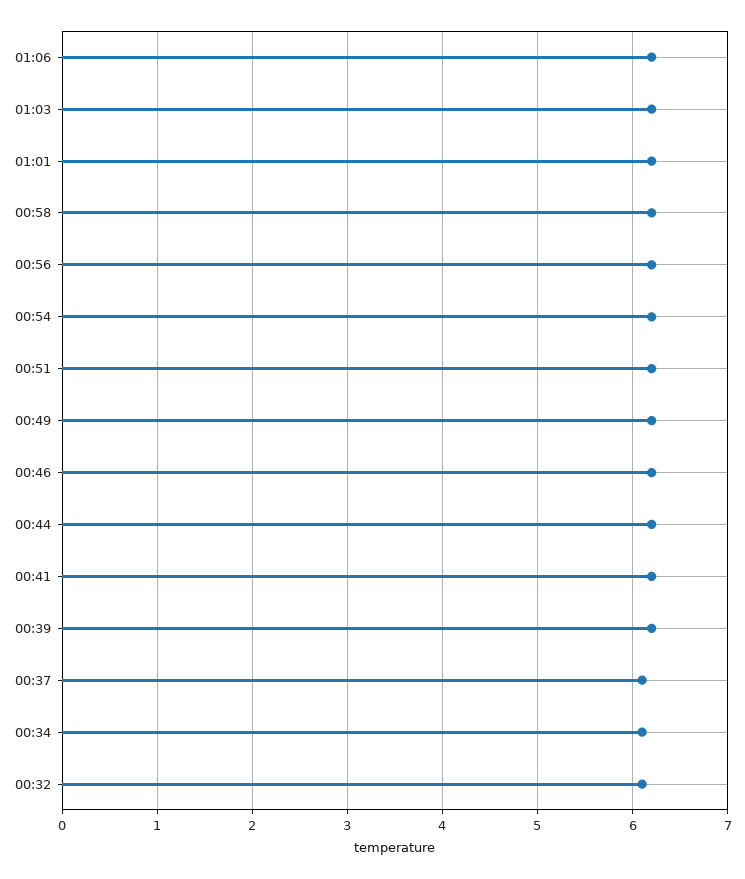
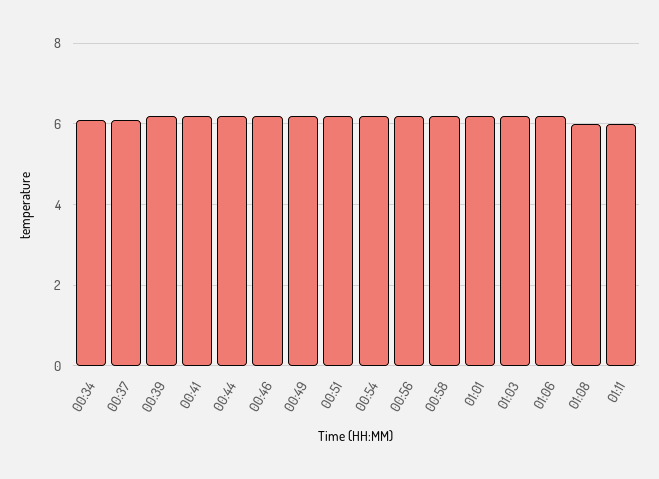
00:32: 6.1 -> none
01:08: none -> 6
01:11: none -> 6

